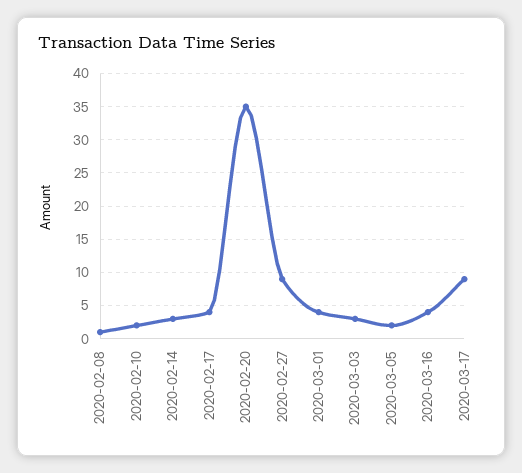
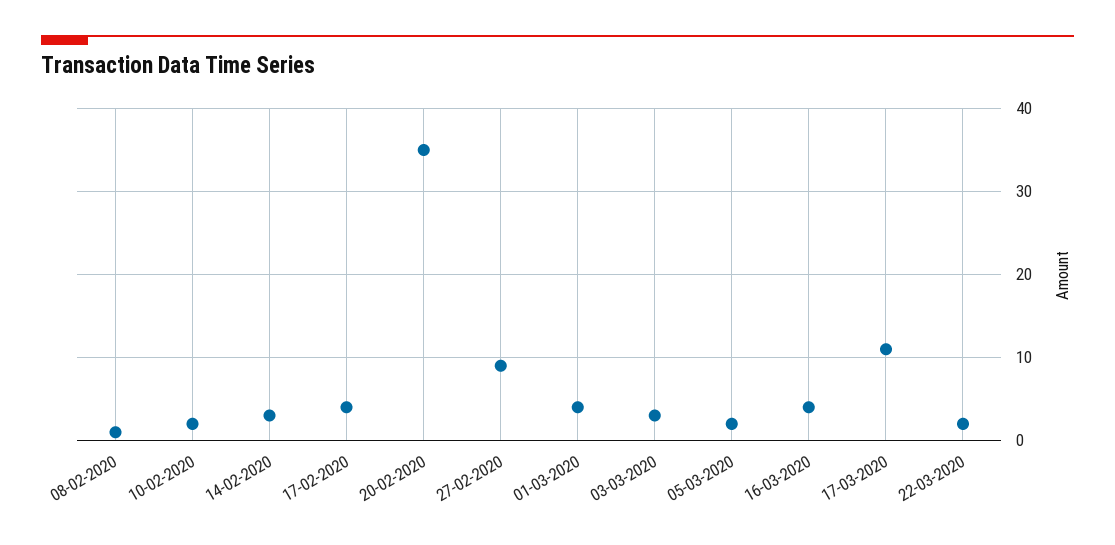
2020-03-17: 9 -> 11
22-03-2020: none -> 2

